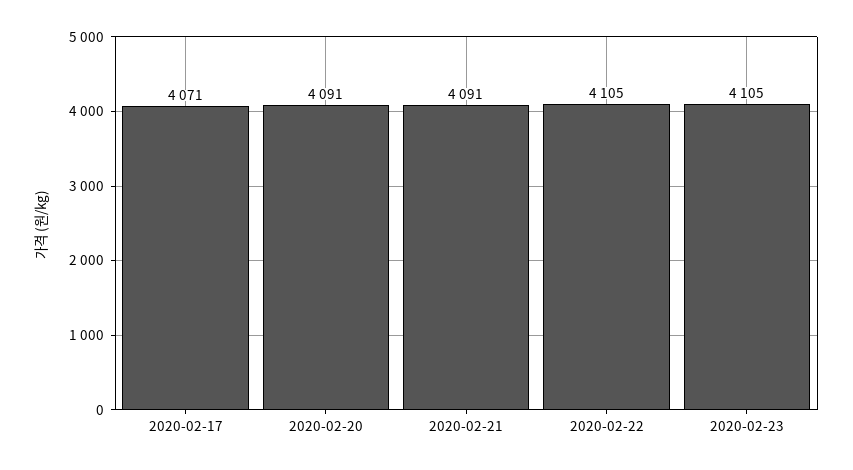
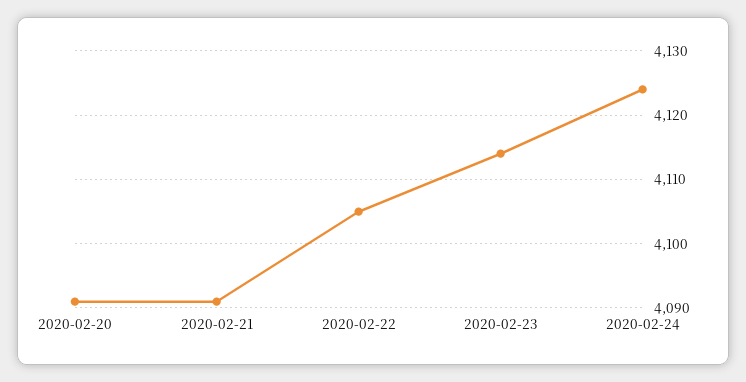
2020-02-17: 4071 -> none
2020-02-23: 4105 -> 4114
2020-02-24: none -> 4124

